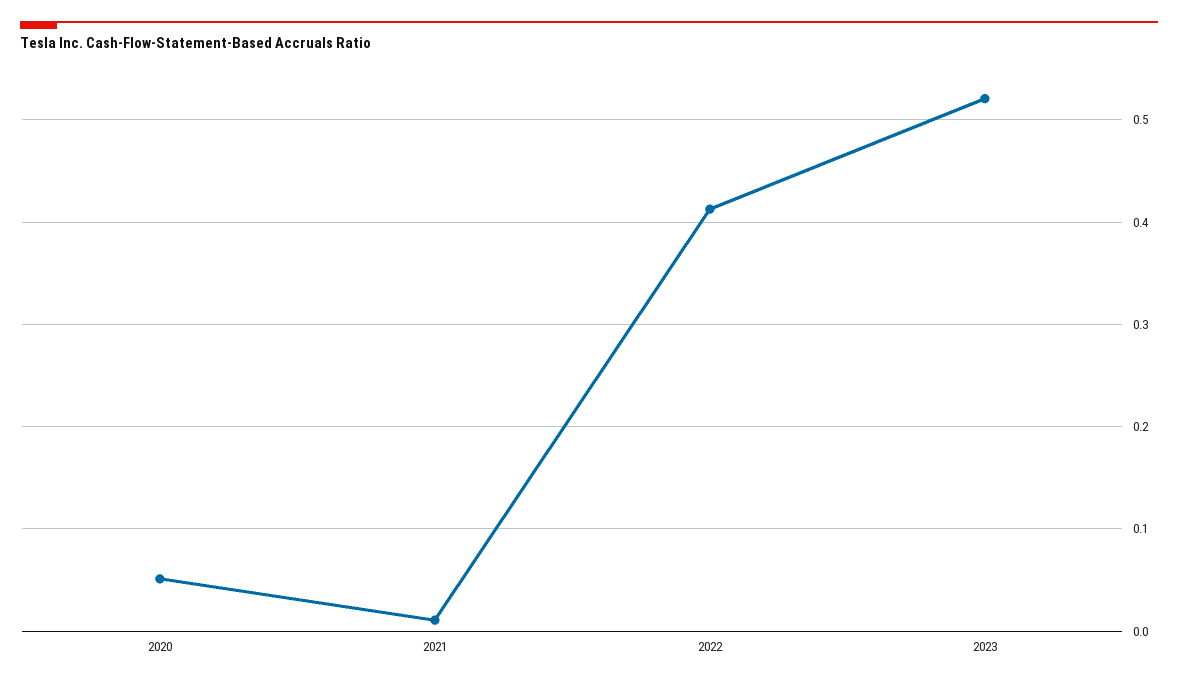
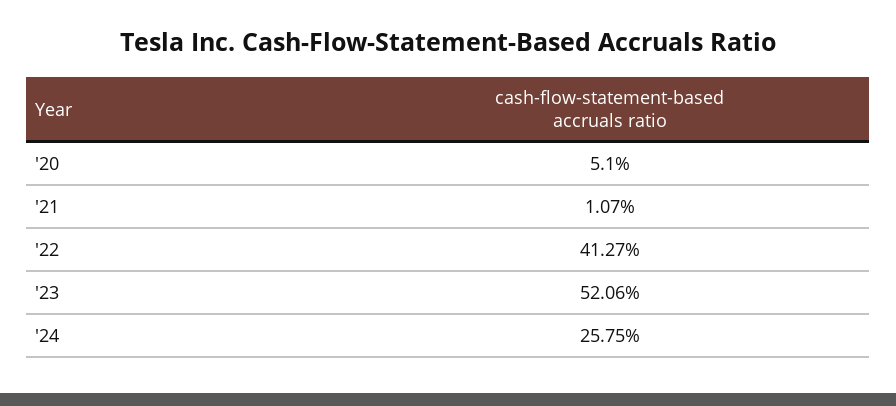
'24: none -> 0.2575

